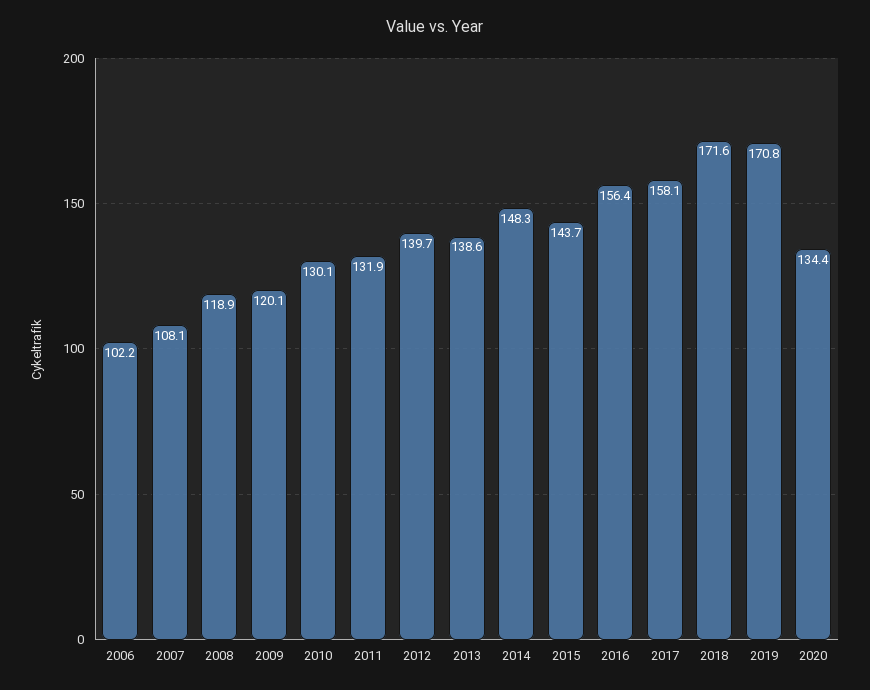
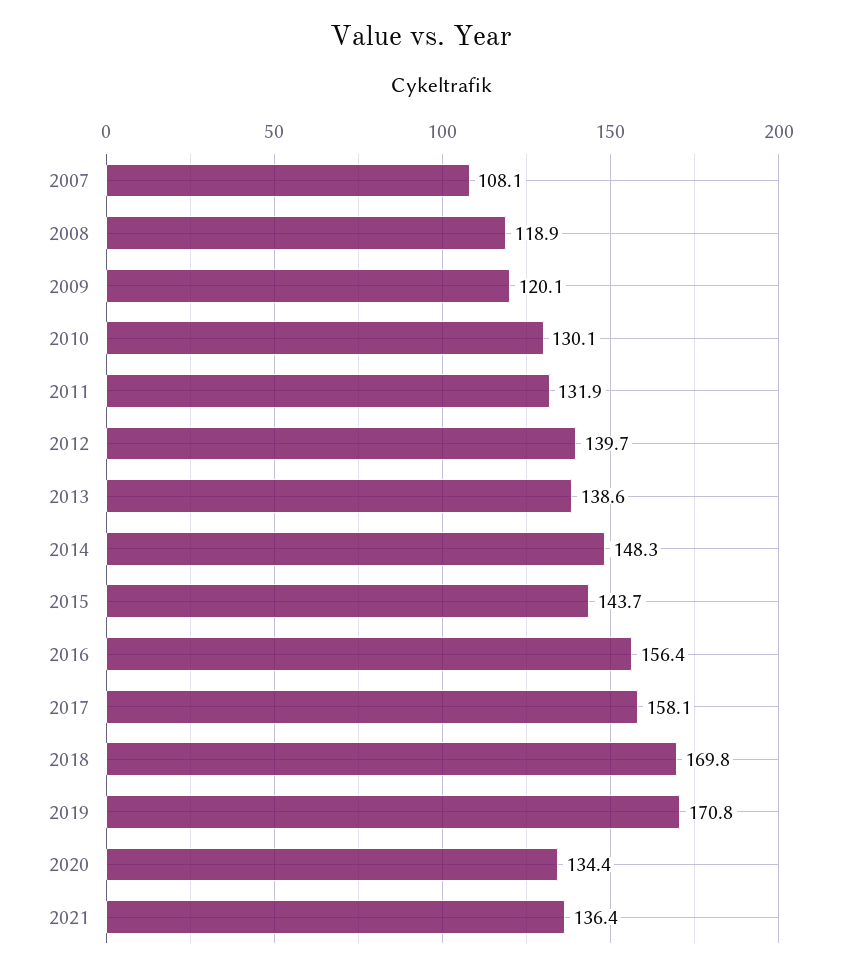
2006: 102.2 -> none
2018: 171.6 -> 169.8
2021: none -> 136.4

